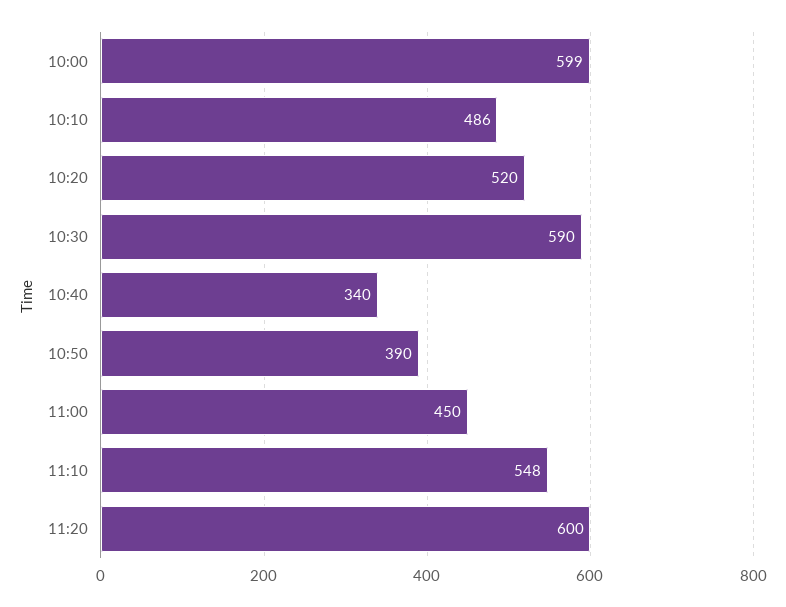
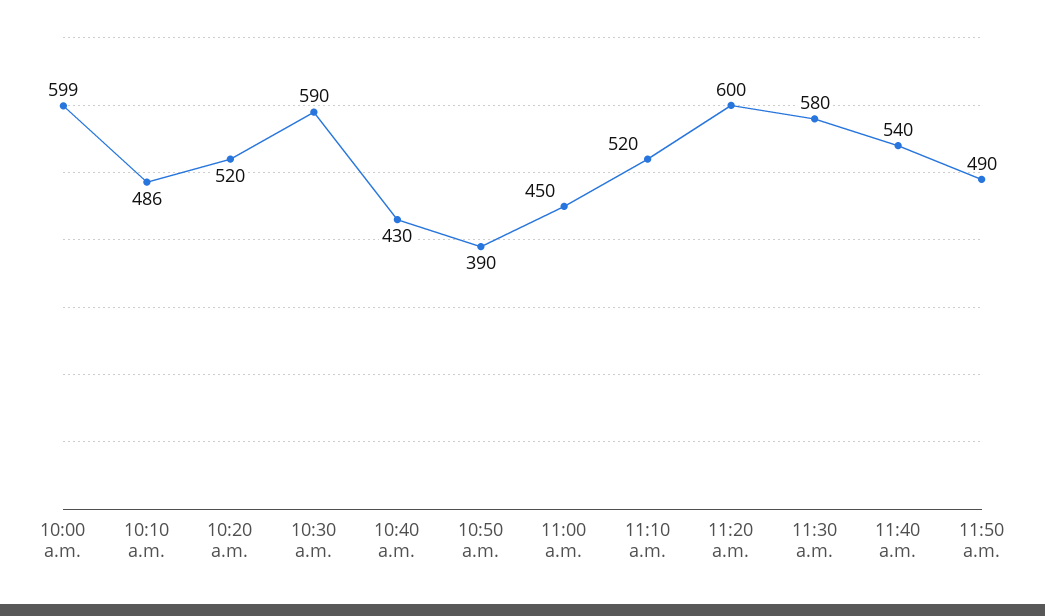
10:40: 340 -> 430
11:10: 548 -> 520
11:30 a.m.: none -> 580
11:40 a.m.: none -> 540
11:50 a.m.: none -> 490

